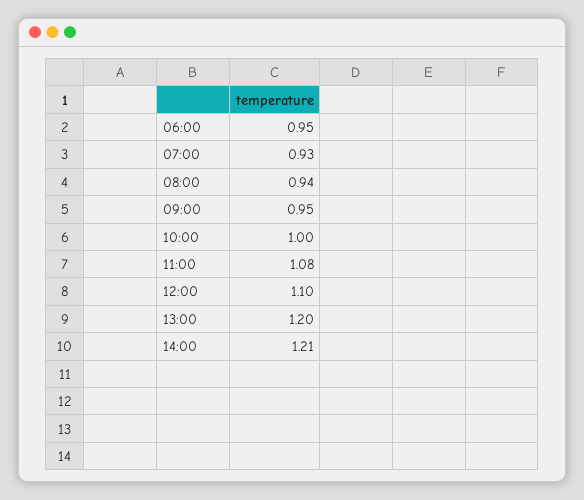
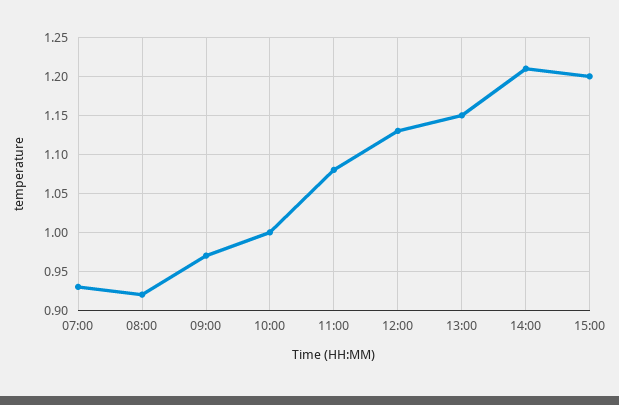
06:00: 0.95 -> none
08:00: 0.94 -> 0.92
09:00: 0.95 -> 0.97
12:00: 1.1 -> 1.13
13:00: 1.2 -> 1.15
15:00: none -> 1.2

